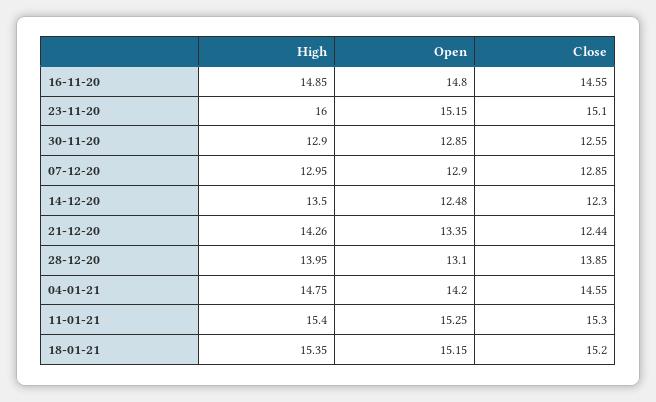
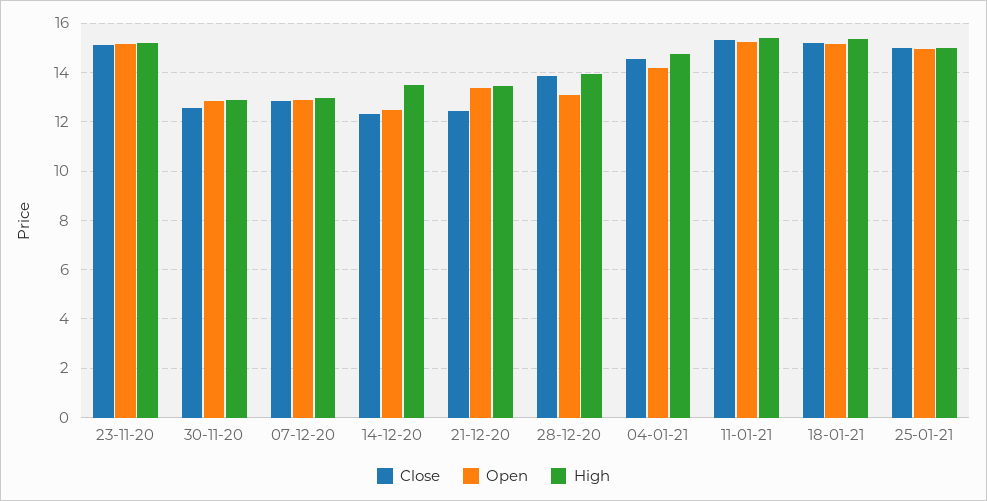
High, 16-11-20: 14.85 -> none
Open, 16-11-20: 14.8 -> none
Close, 16-11-20: 14.55 -> none
High, 23-11-20: 16 -> 15.25
High, 21-12-20: 14.26 -> 13.5
Close, 25-01-21: none -> 15
Open, 25-01-21: none -> 15
High, 25-01-21: none -> 15

